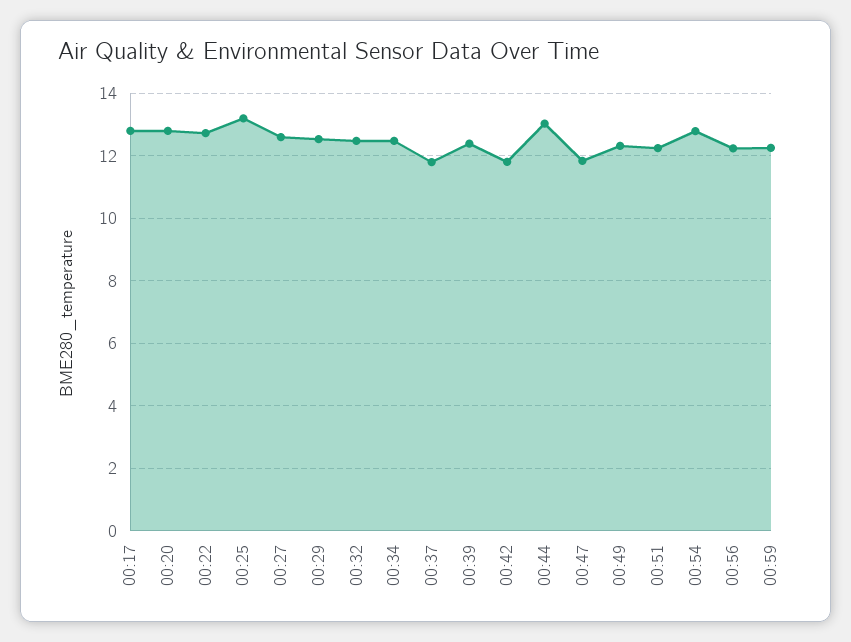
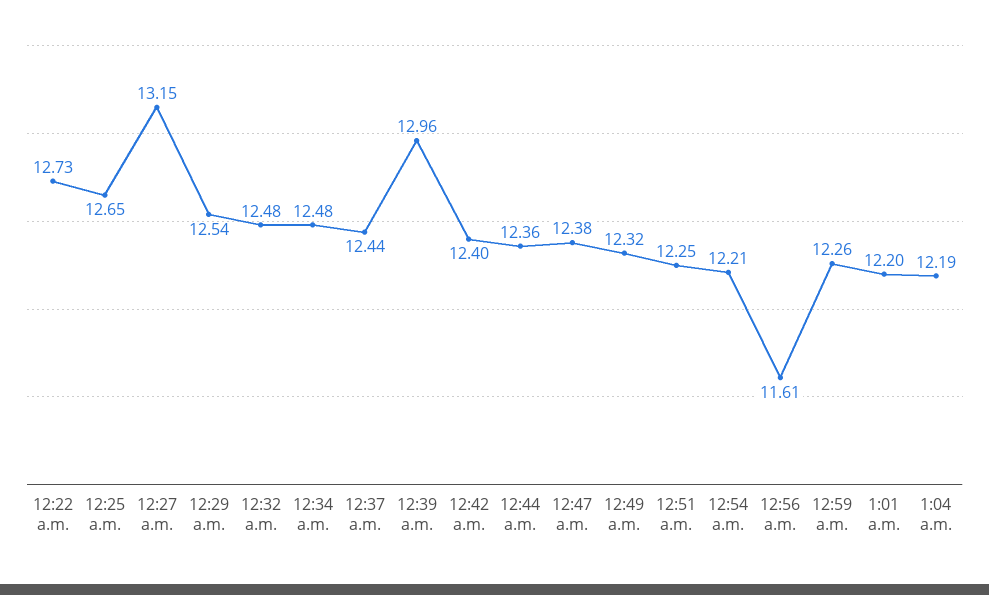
00:17: 12.8 -> none
00:20: 12.8 -> none
00:25: 13.2 -> 12.65
00:27: 12.6 -> 13.15
00:37: 11.8 -> 12.44
00:39: 12.4 -> 12.96
00:42: 11.8 -> 12.4
00:44: 13 -> 12.36
00:47: 11.8 -> 12.38
00:54: 12.8 -> 12.21
00:56: 12.2 -> 11.61
1:01 a.m.: none -> 12.2
1:04 a.m.: none -> 12.19

